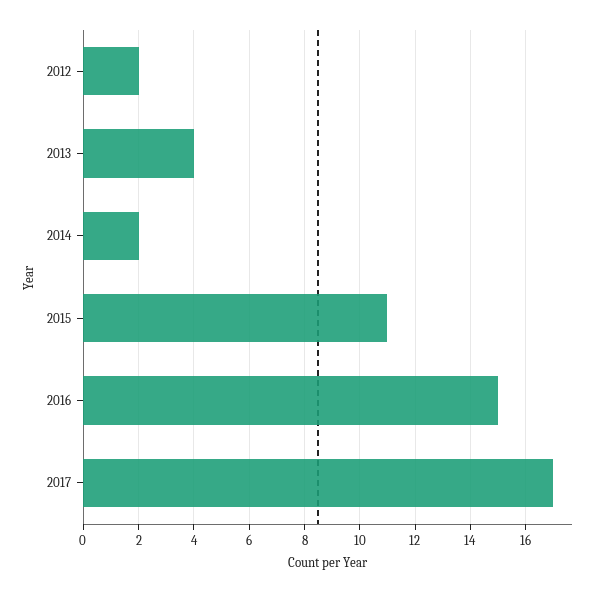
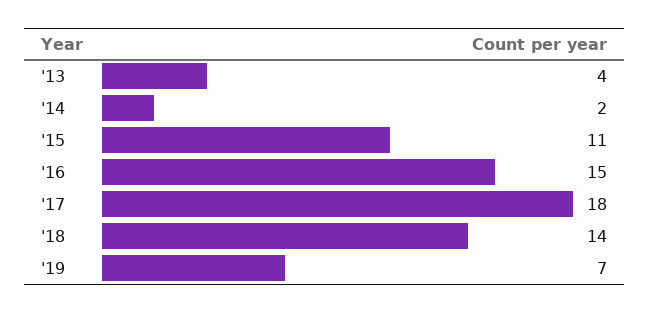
2012: 2 -> none
2017: 17 -> 18
'18: none -> 14
'19: none -> 7

